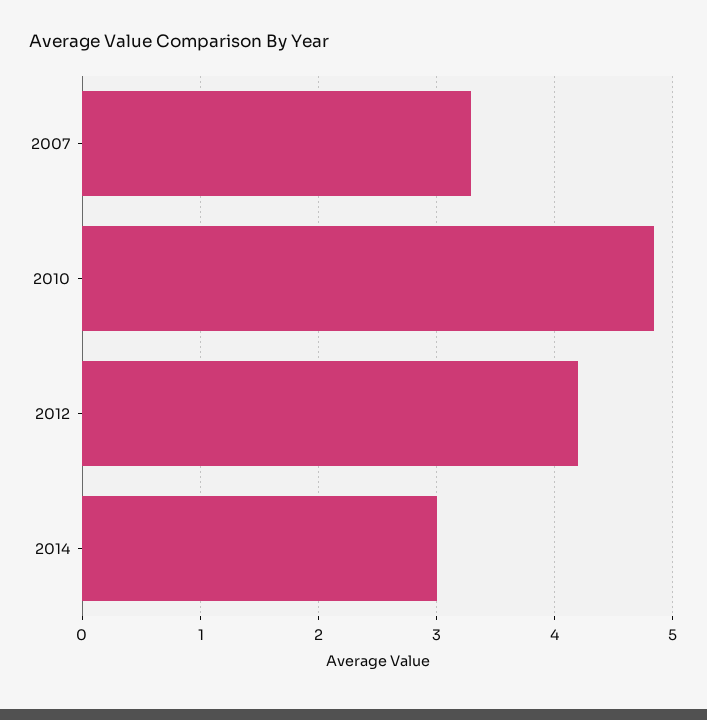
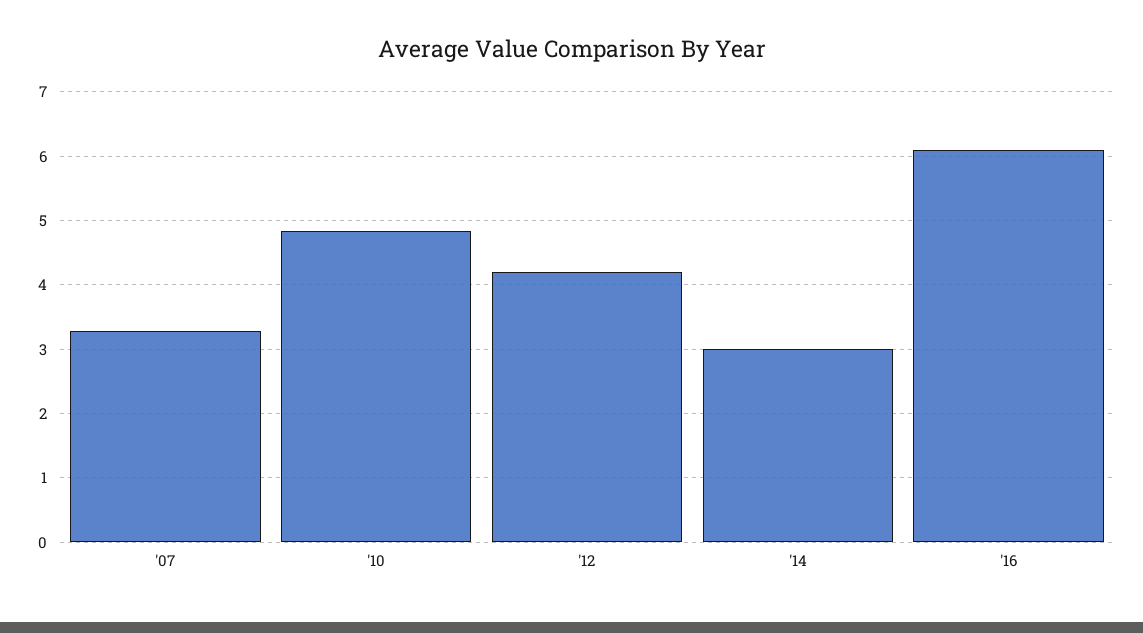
'16: none -> 6.1

